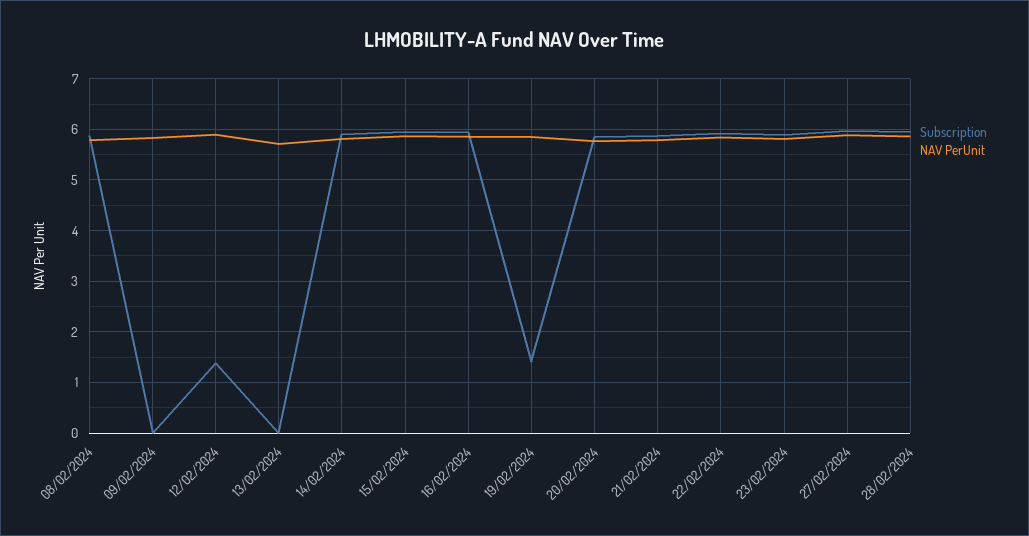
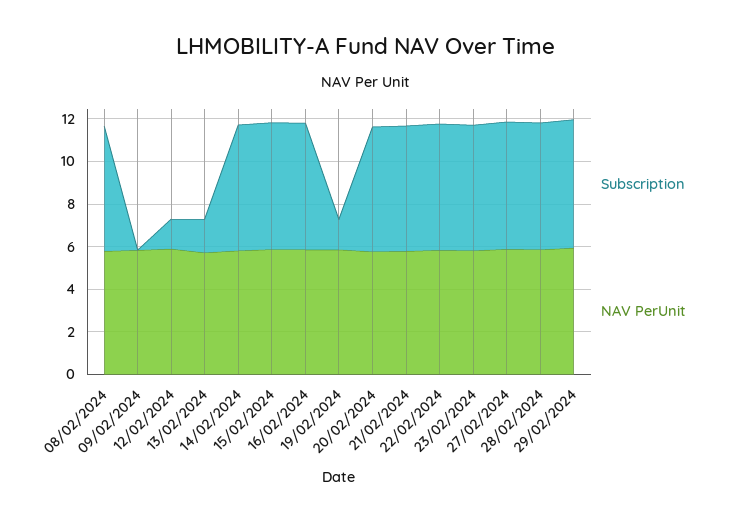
Subscription, 13/02/2024: 0 -> 1.5
Subscription, 29/02/2024: none -> 6
NAV PerUnit, 29/02/2024: none -> 6

